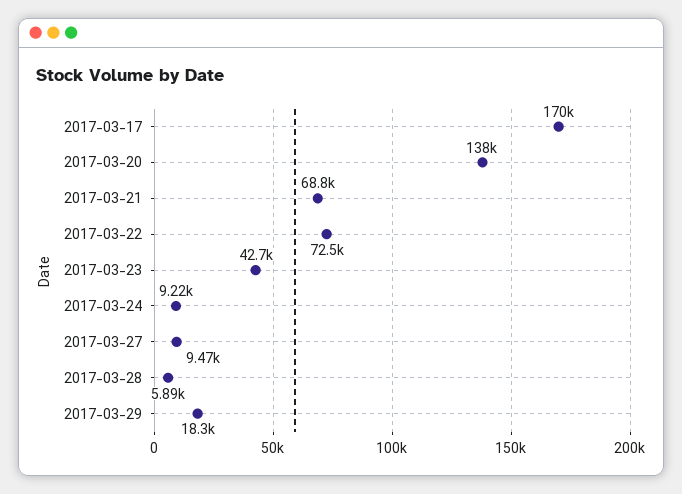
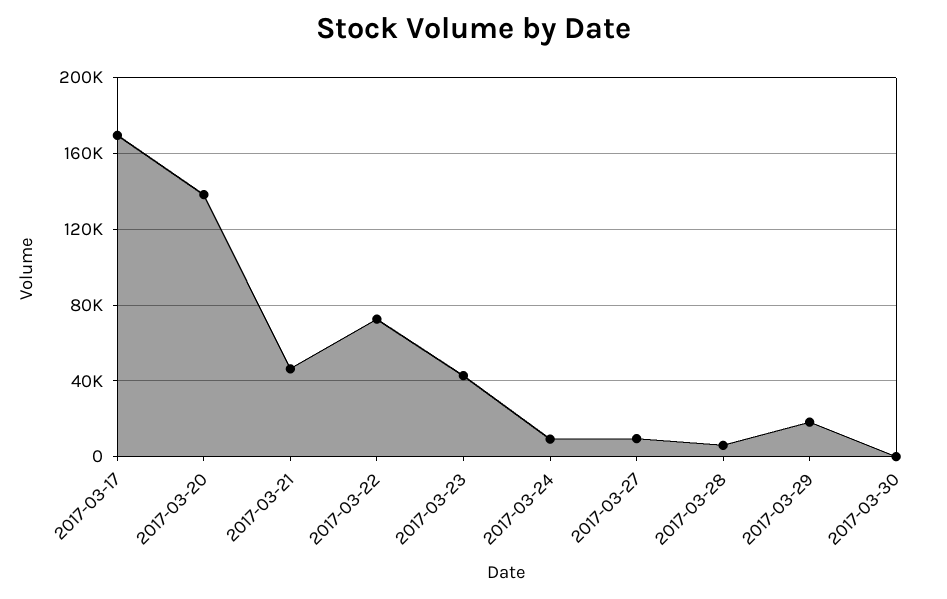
2017-03-21: 68800 -> 45000
2017-03-30: none -> 0

